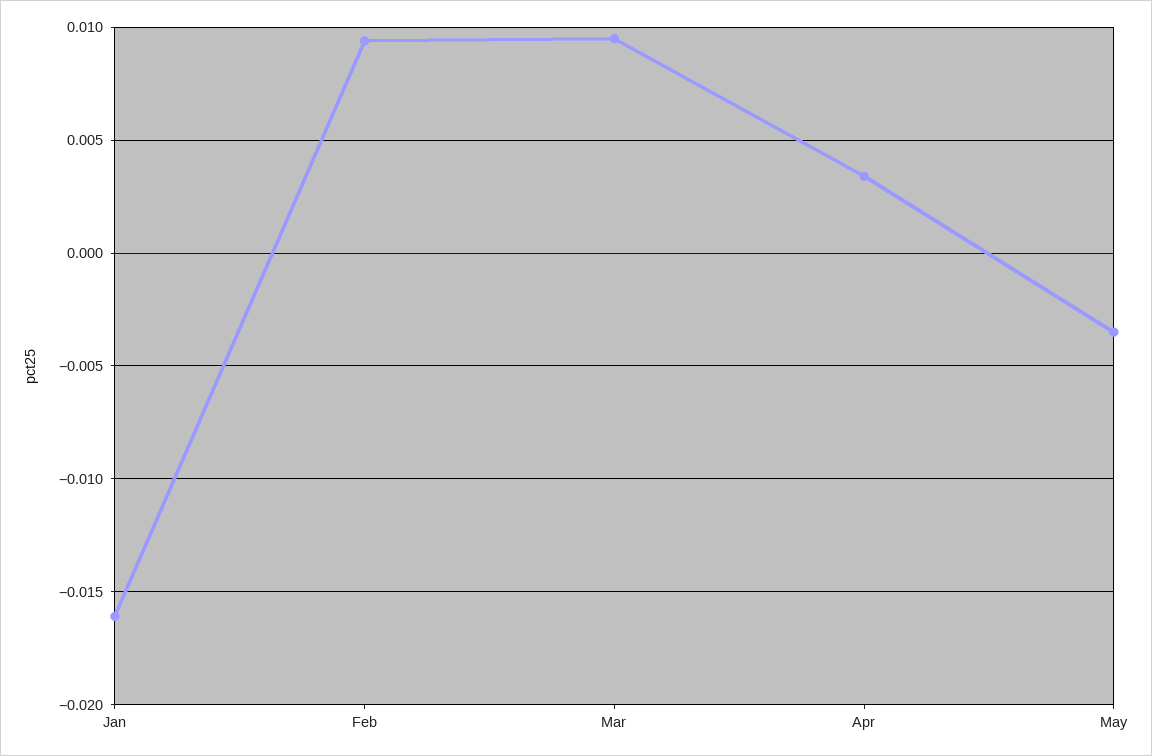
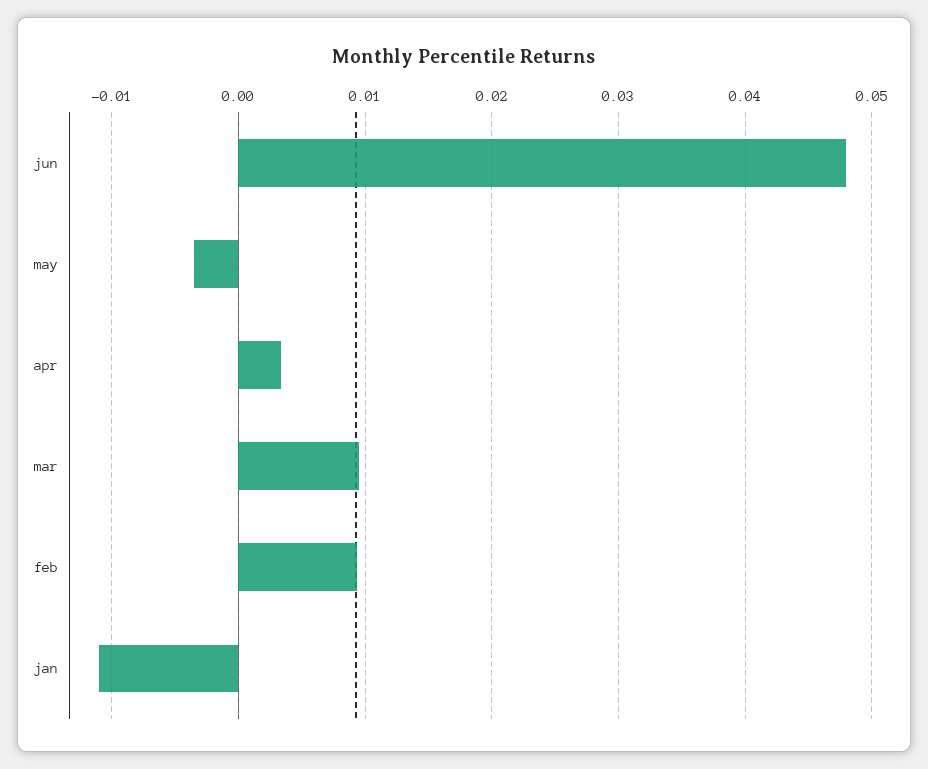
Jan: -0.016 -> -0.011
jun: none -> 0.048

